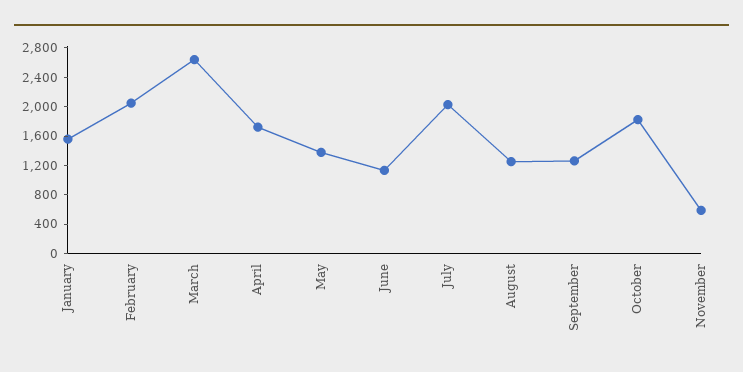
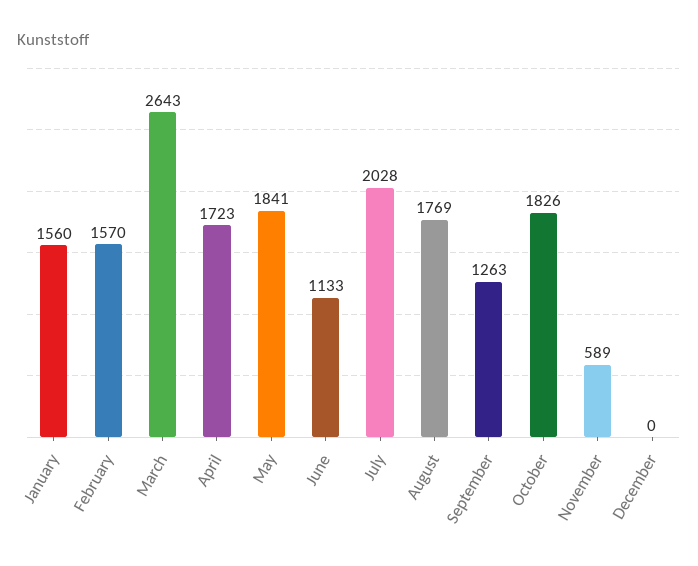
February: 2000 -> 1570
May: 1400 -> 1841
August: 1200 -> 1769
December: none -> 0

